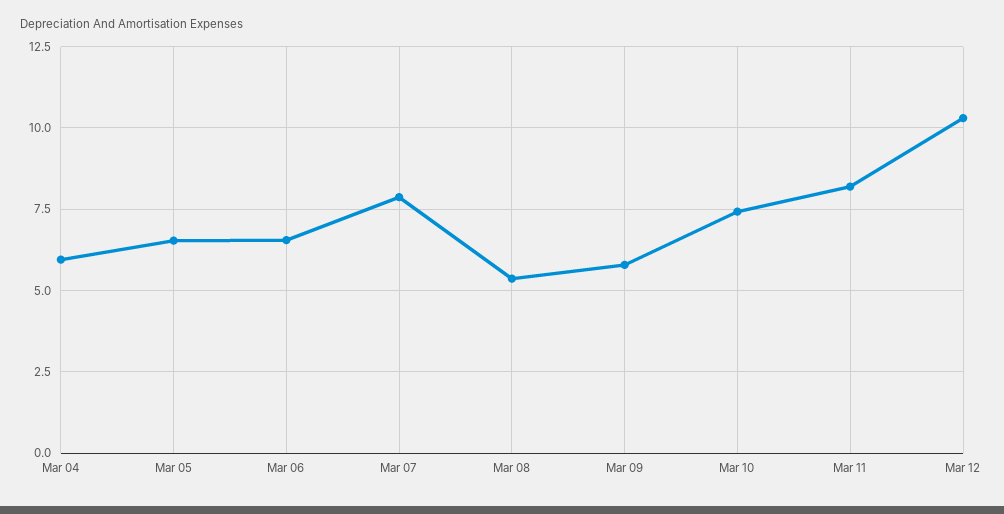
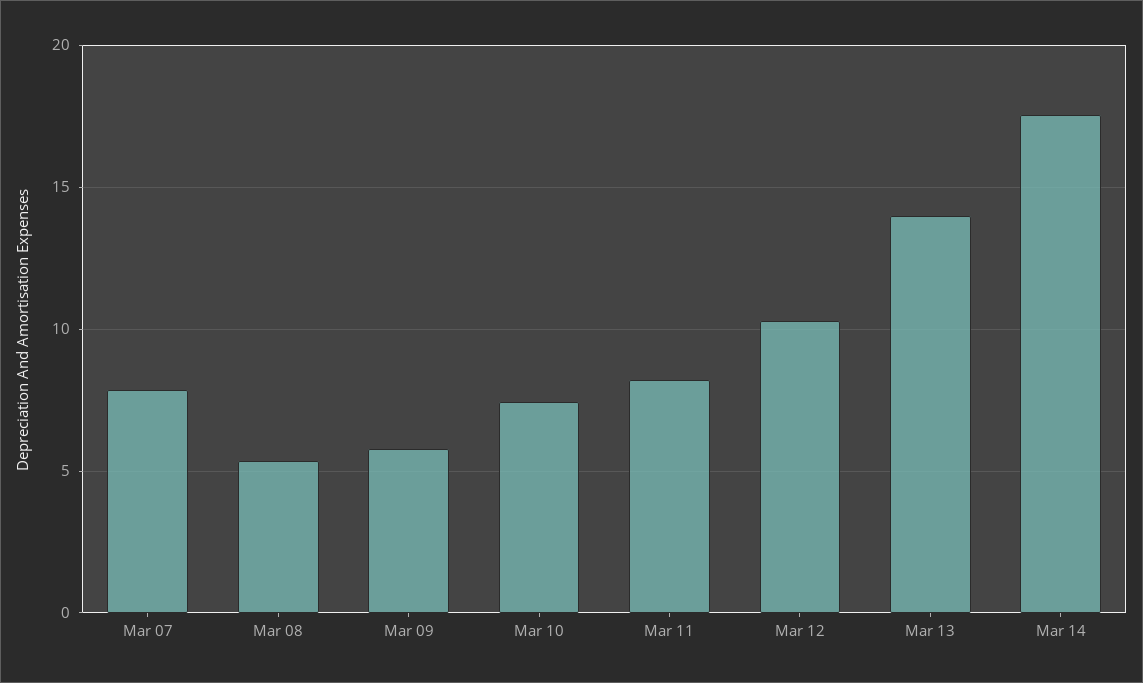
Mar 04: 6 -> none
Mar 05: 6.5 -> none
Mar 06: 6.5 -> none
Mar 13: none -> 14
Mar 14: none -> 17.5

